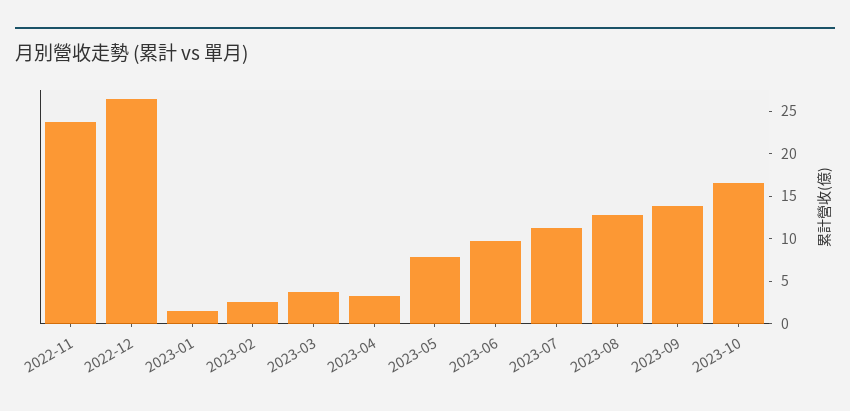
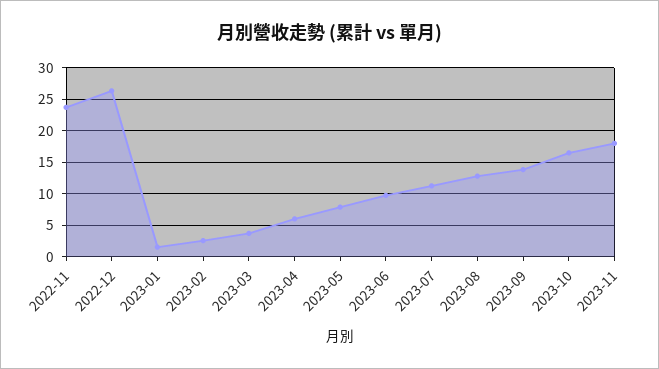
2023-04: 3 -> 6
2023-11: none -> 18

